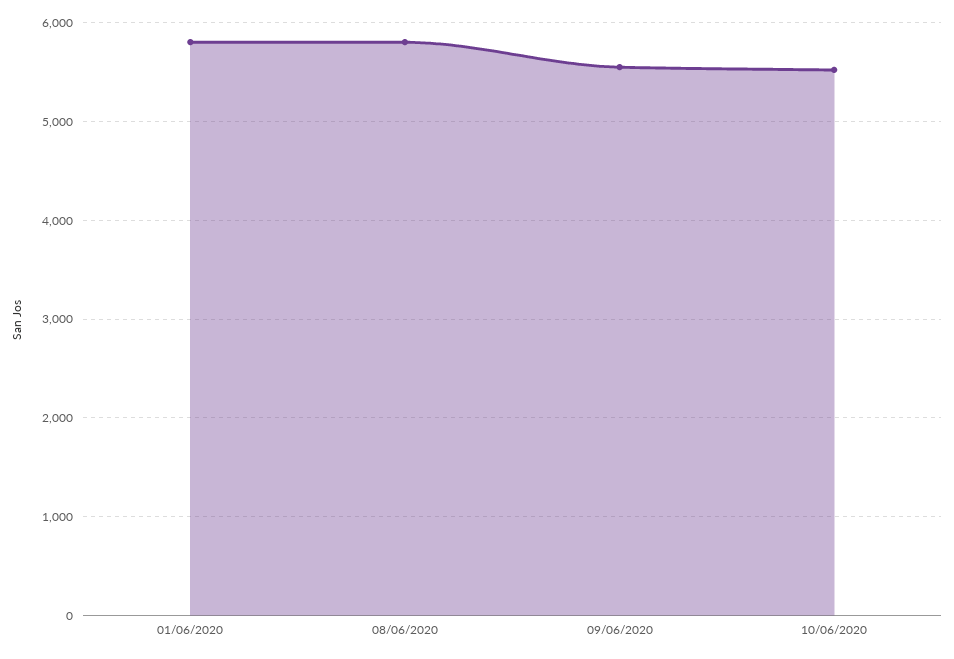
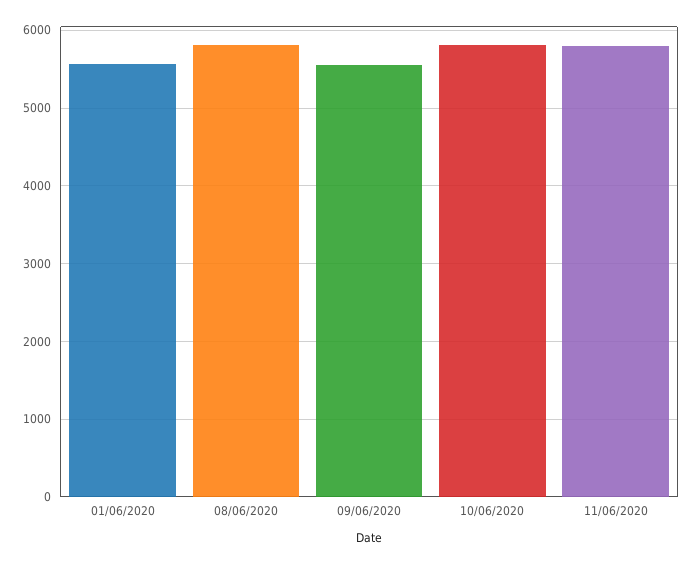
01/06/2020: 5800 -> 5600
10/06/2020: 5500 -> 5800
11/06/2020: none -> 5800

